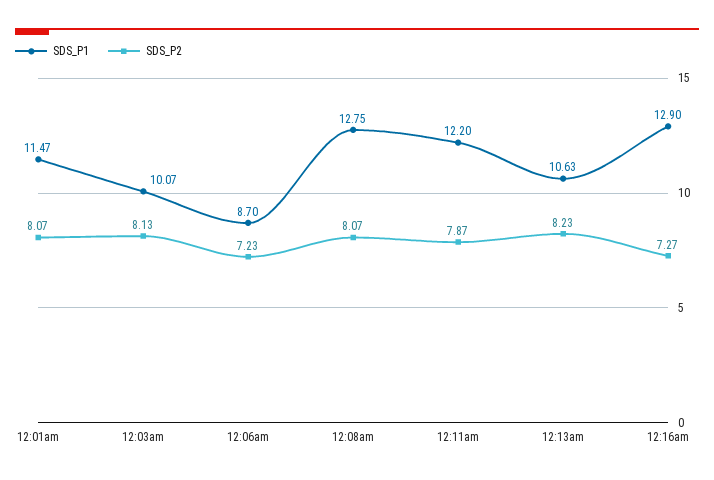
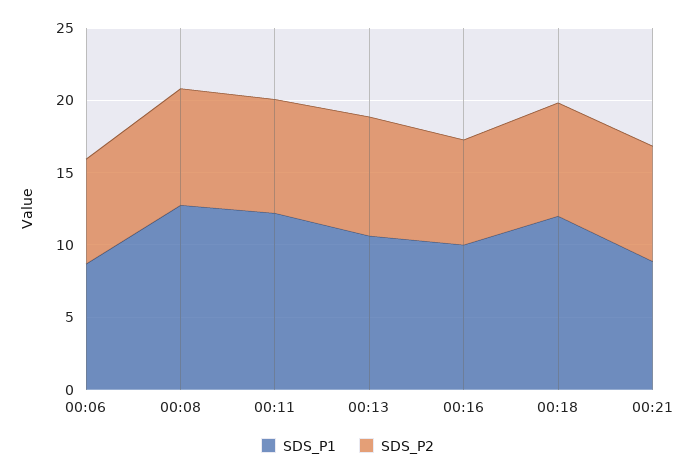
SDS_P1, 12:01am: 11.47 -> none
SDS_P2, 12:01am: 8.07 -> none
SDS_P1, 12:03am: 10.07 -> none
SDS_P2, 12:03am: 8.13 -> none
SDS_P1, 12:16am: 12.9 -> 10
SDS_P1, 00:18: none -> 12
SDS_P2, 00:18: none -> 8
SDS_P1, 00:21: none -> 9
SDS_P2, 00:21: none -> 8

